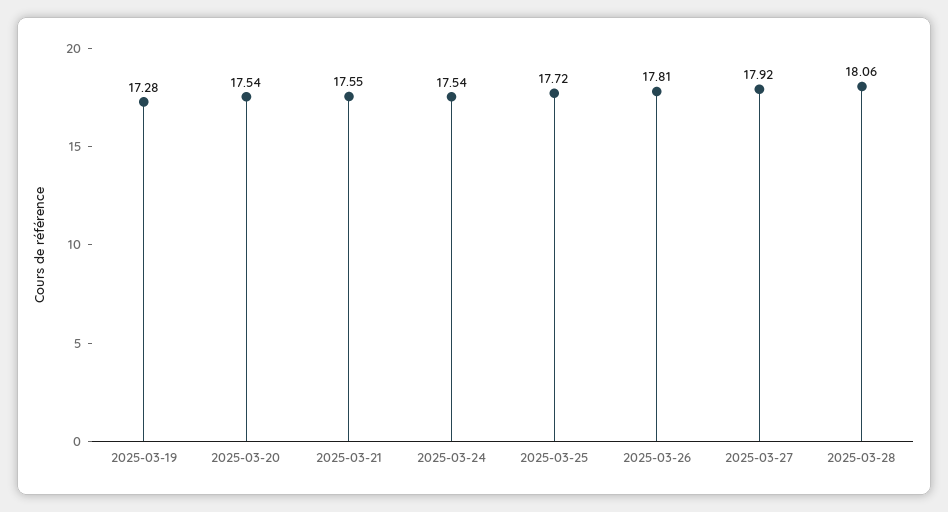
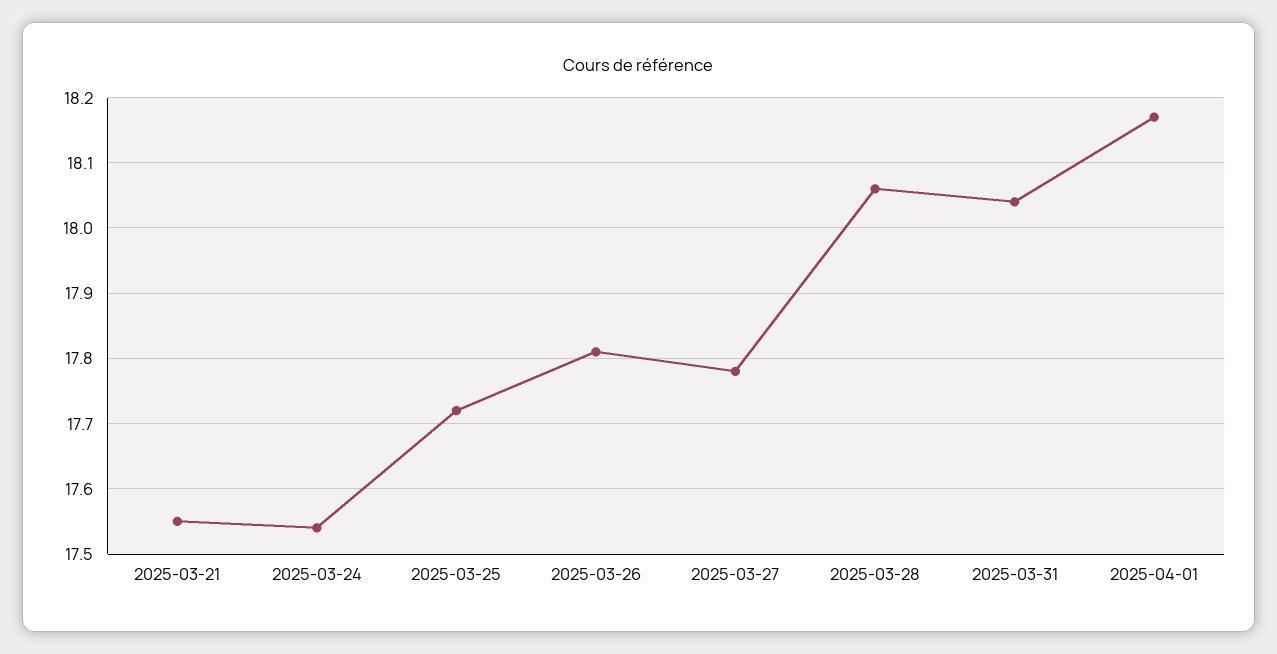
2025-03-19: 17.28 -> none
2025-03-20: 17.54 -> none
2025-03-27: 17.92 -> 17.78
2025-03-31: none -> 18.04
2025-04-01: none -> 18.17

